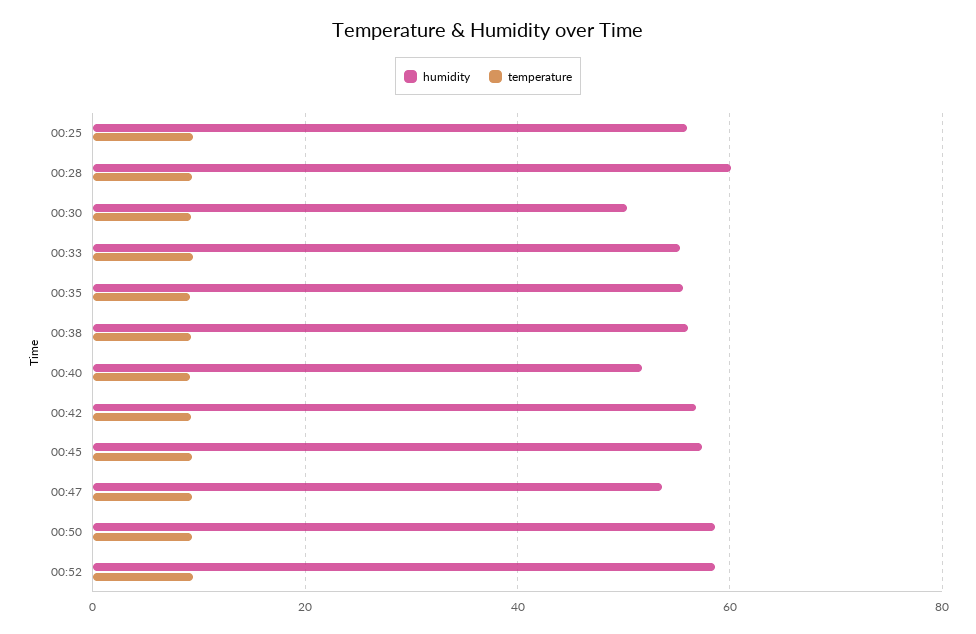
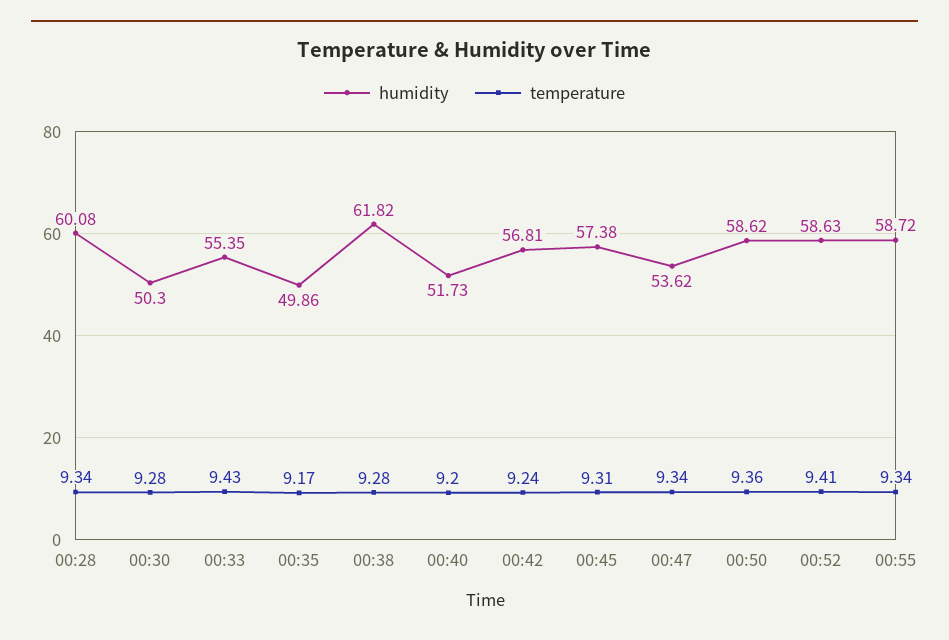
humidity, 00:25: 56 -> none
temperature, 00:25: 10 -> none
humidity, 00:35: 56 -> 49.86
humidity, 00:38: 56 -> 61.82
humidity, 00:55: none -> 58.72
temperature, 00:55: none -> 9.34

